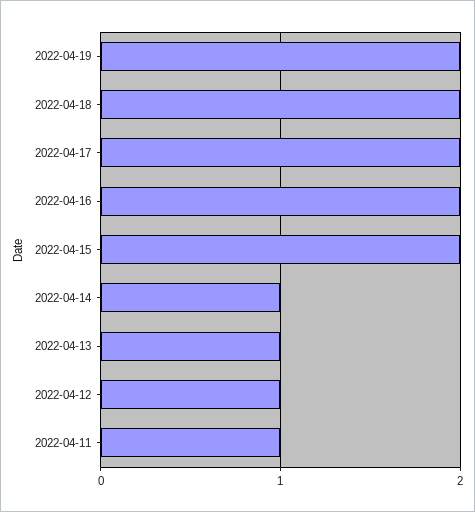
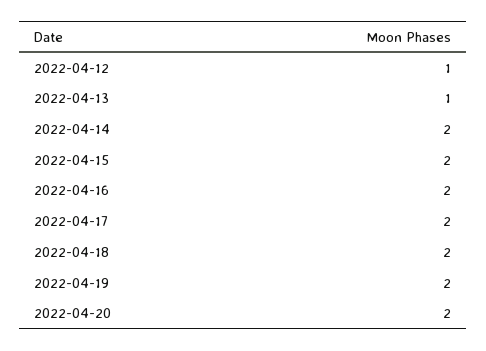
2022-04-14: 1 -> 2
2022-04-11: 1 -> none
2022-04-20: none -> 2

